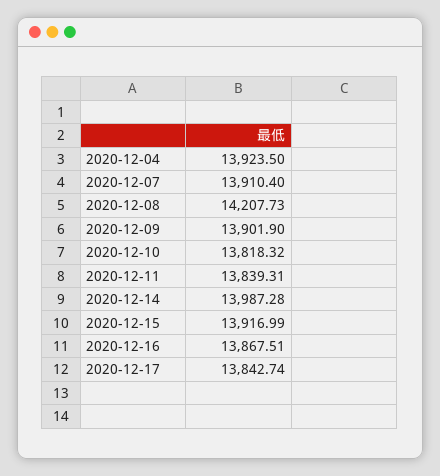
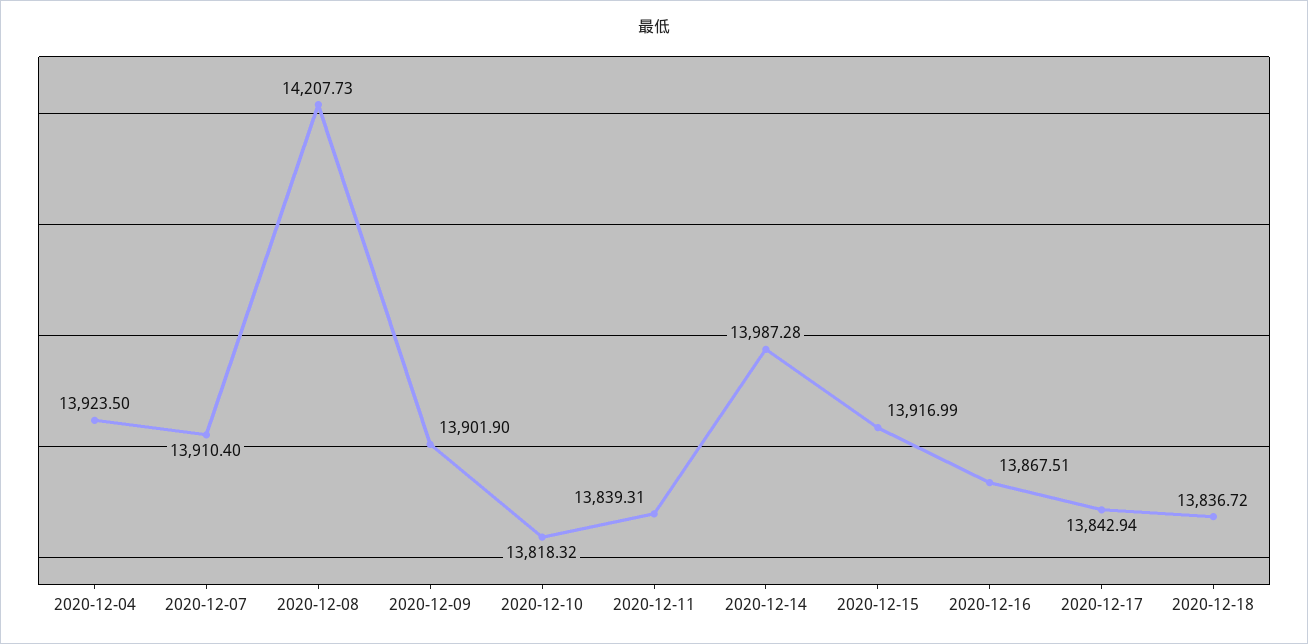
2020-12-17: 13842.74 -> 13842.94
2020-12-18: none -> 13836.72

